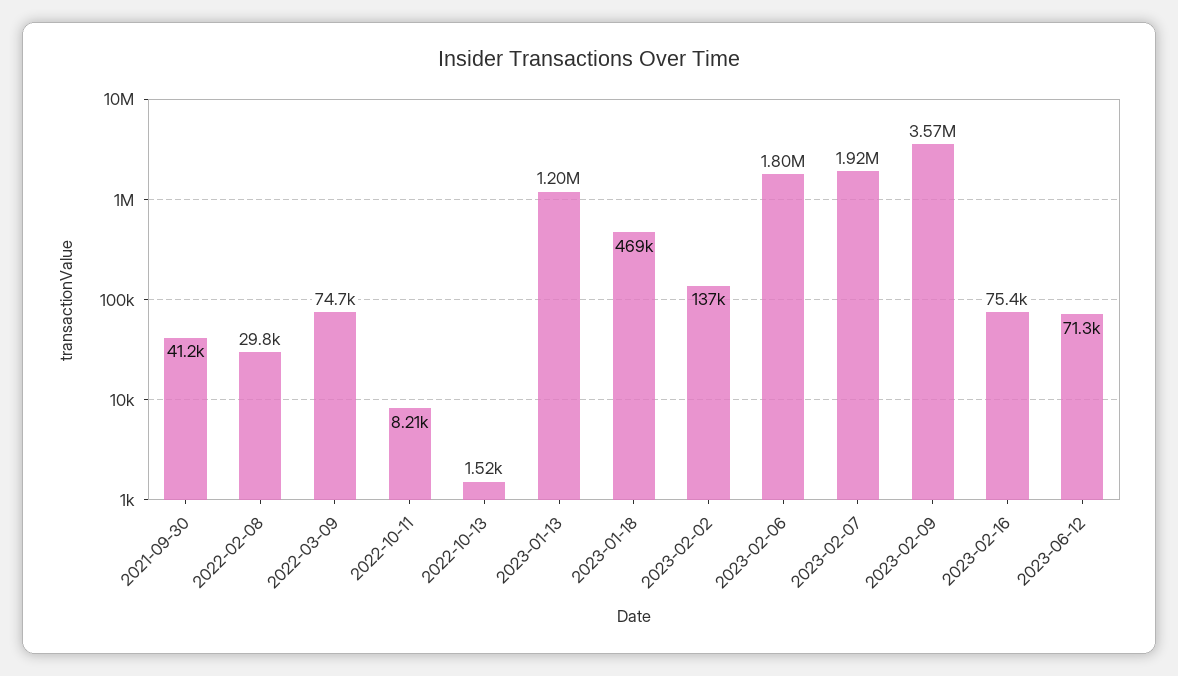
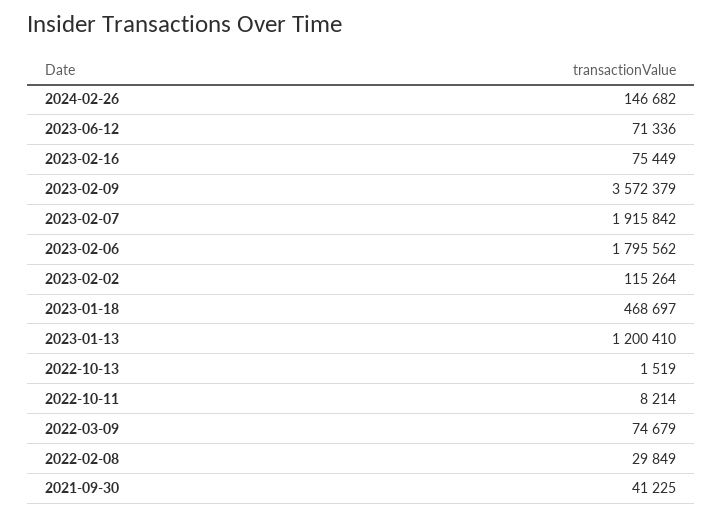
2023-02-02: 137000 -> 115264
2024-02-26: none -> 146682

